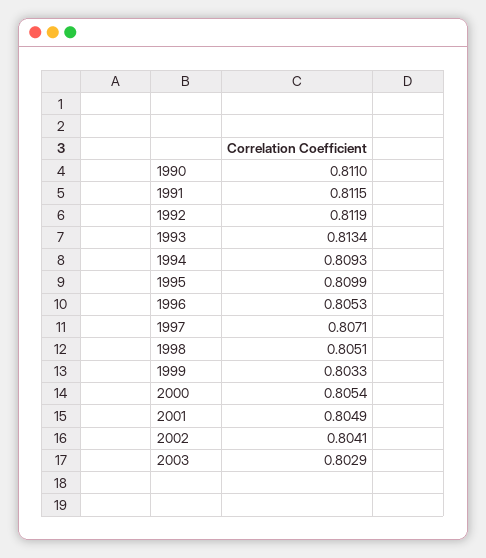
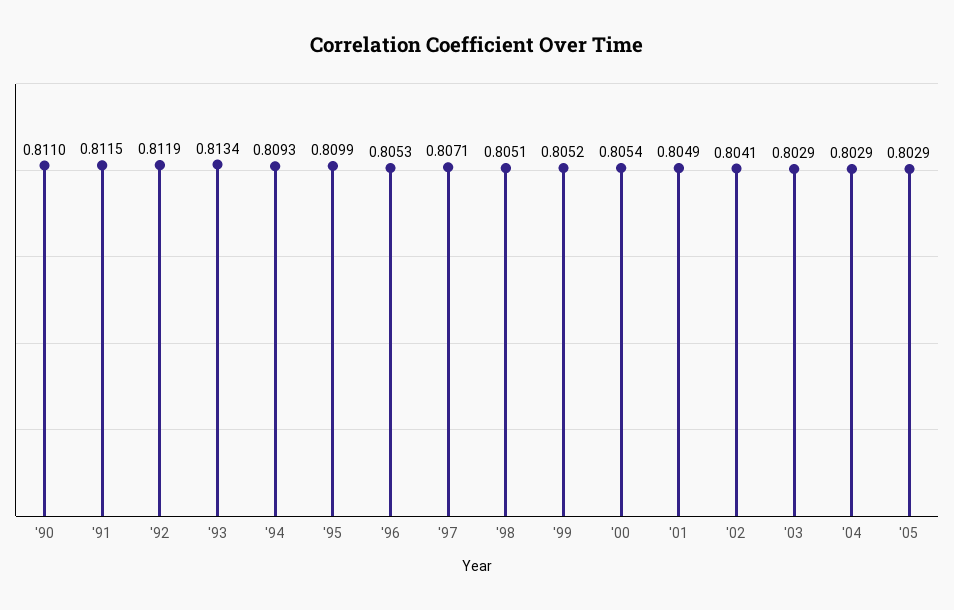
1999: 0.8033 -> 0.8052
'04: none -> 0.8029
'05: none -> 0.8029

